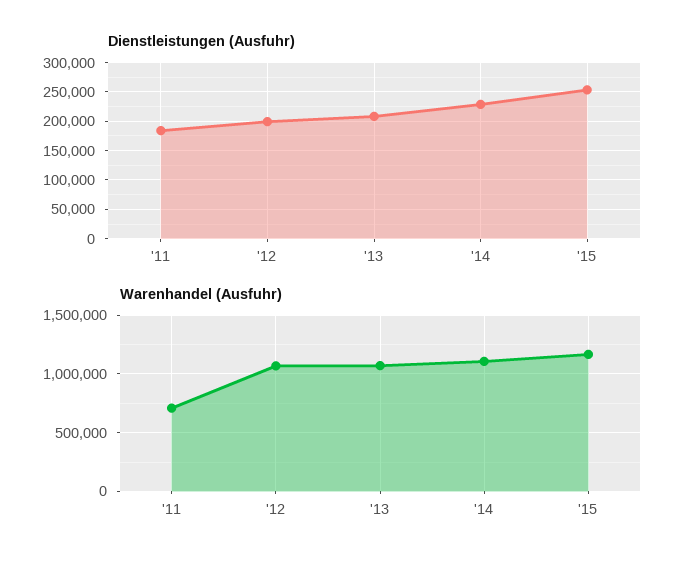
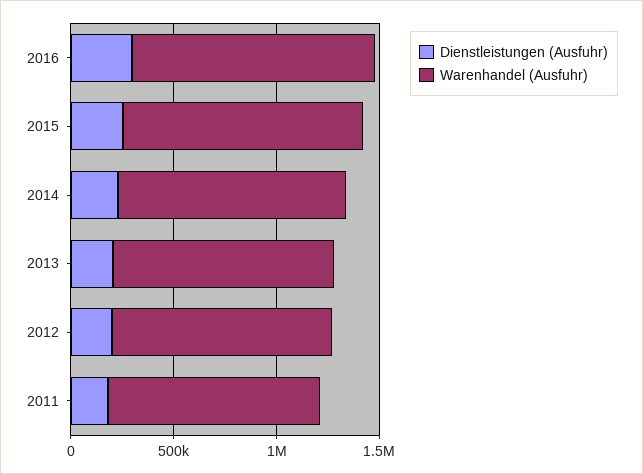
Warenhandel (Ausfuhr), '11: 700000 -> 1000000
Dienstleistungen (Ausfuhr), 2016: none -> 300000
Warenhandel (Ausfuhr), 2016: none -> 1200000

